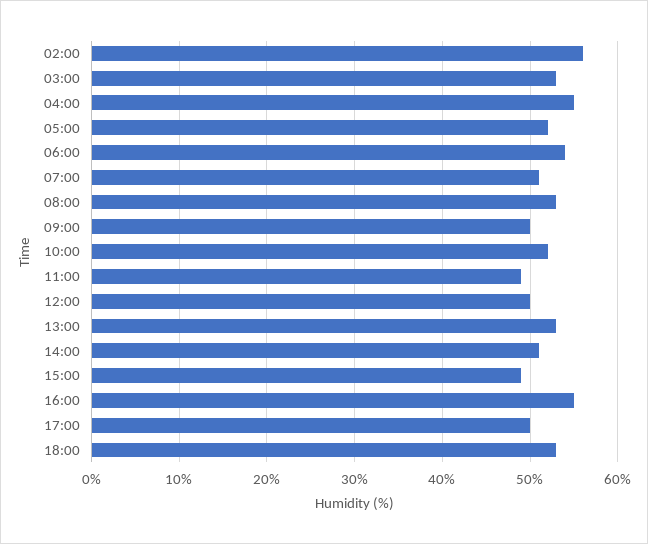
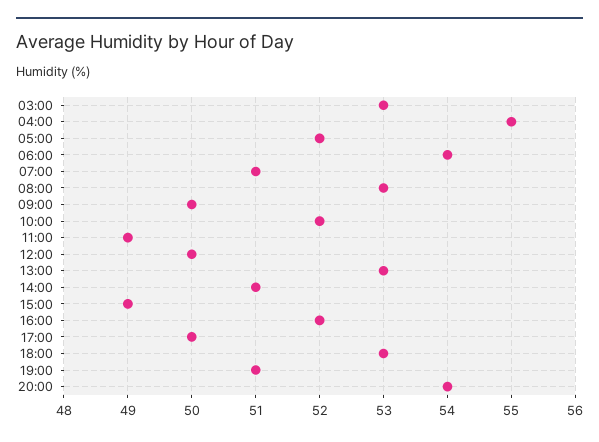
02:00: 56 -> none
16:00: 55 -> 52
19:00: none -> 51
20:00: none -> 54

